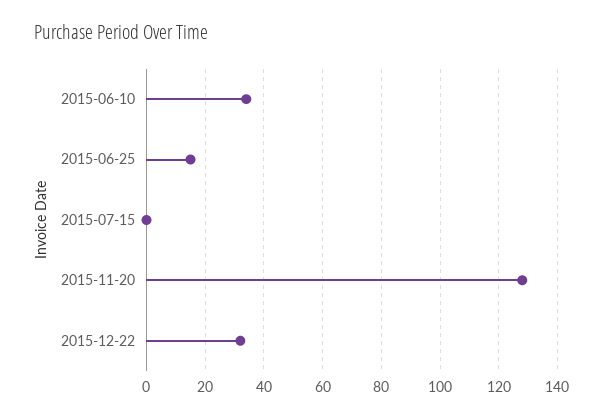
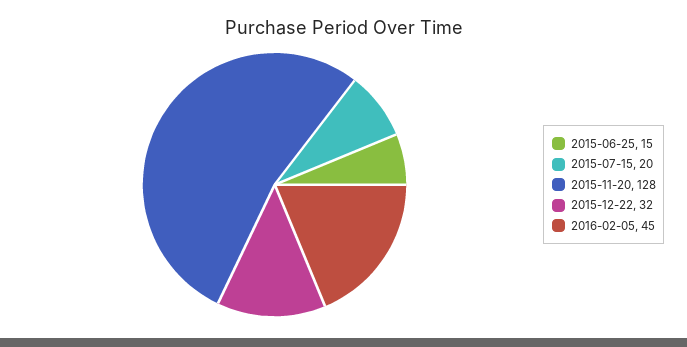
2015-06-10: 35 -> none
2015-07-15: 0 -> 20
2016-02-05: none -> 45

